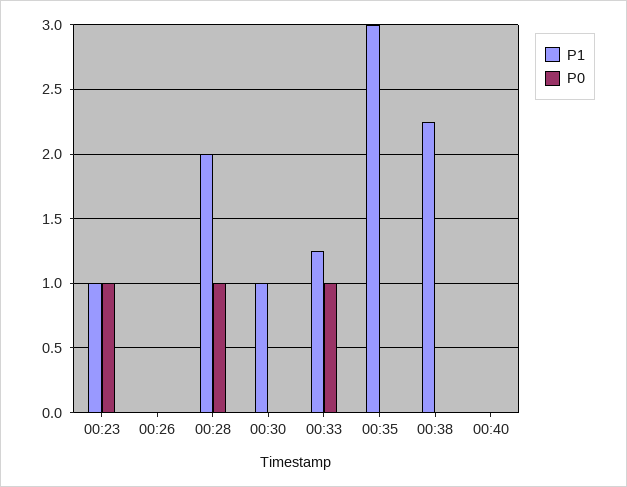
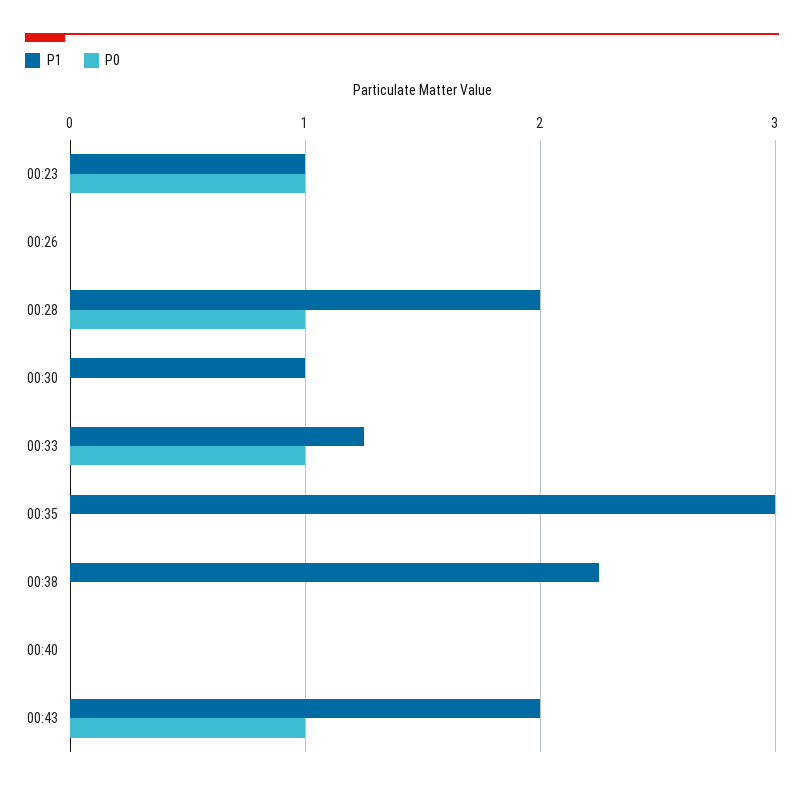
P1, 00:43: none -> 2
P0, 00:43: none -> 1

